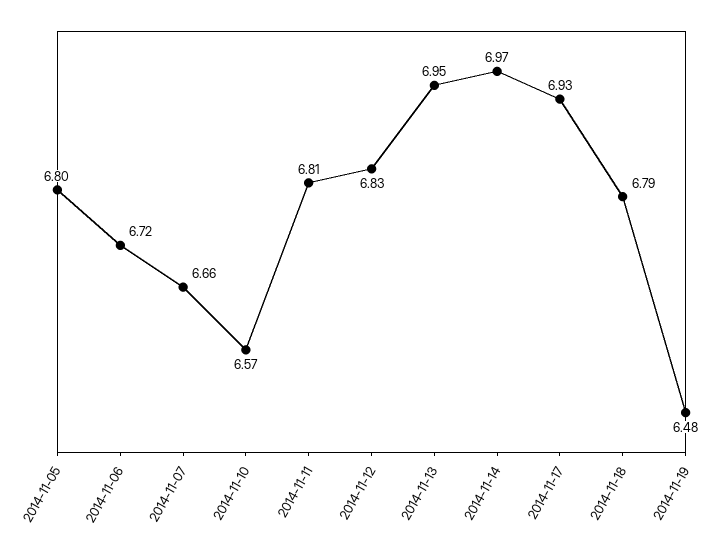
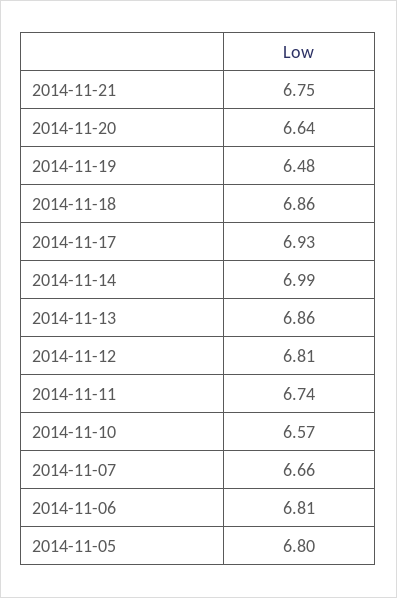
2014-11-06: 6.72 -> 6.81
2014-11-11: 6.81 -> 6.74
2014-11-12: 6.83 -> 6.81
2014-11-13: 6.95 -> 6.86
2014-11-14: 6.97 -> 6.99
2014-11-18: 6.79 -> 6.86
2014-11-21: none -> 6.75
2014-11-20: none -> 6.64

